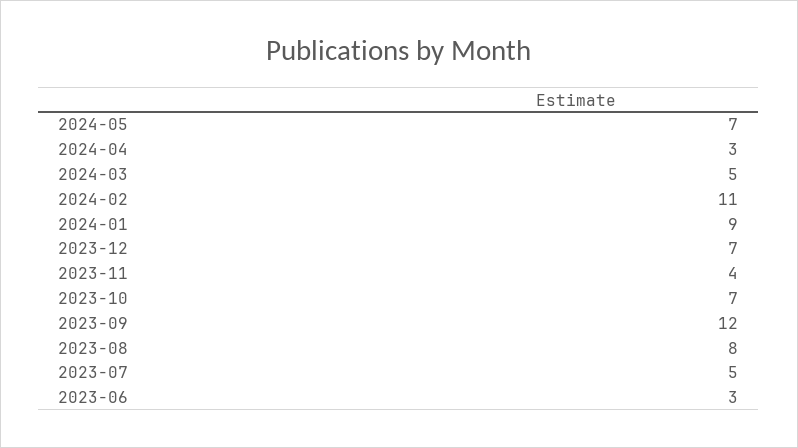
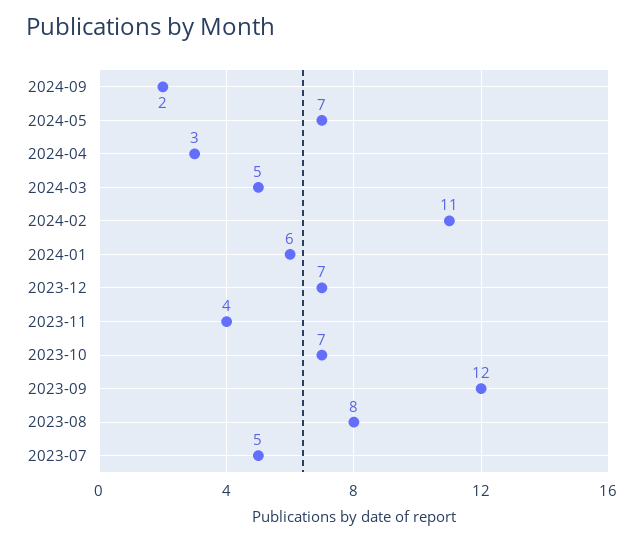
2024-01: 9 -> 6
2023-06: 3 -> none
2024-09: none -> 2

